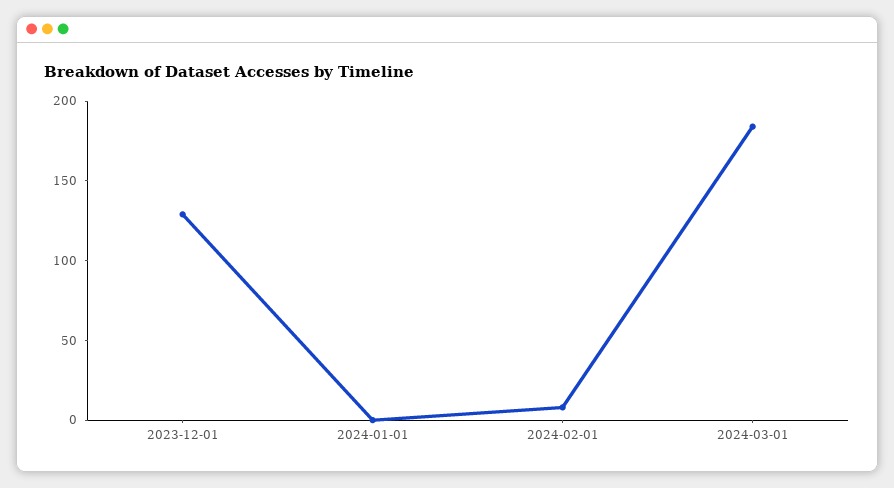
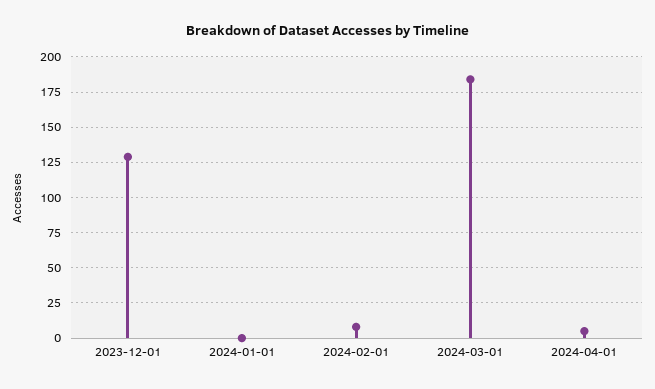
2024-04-01: none -> 5

